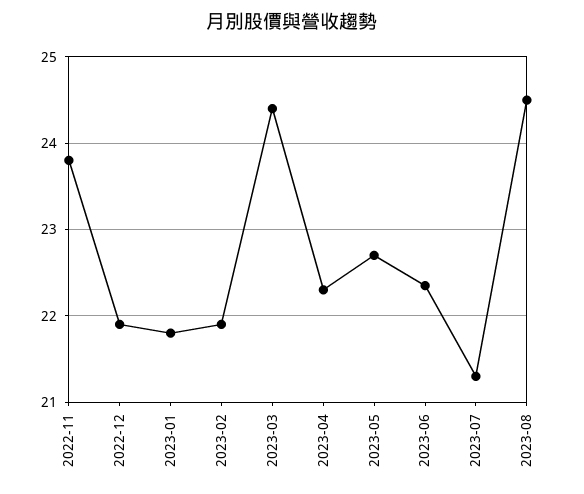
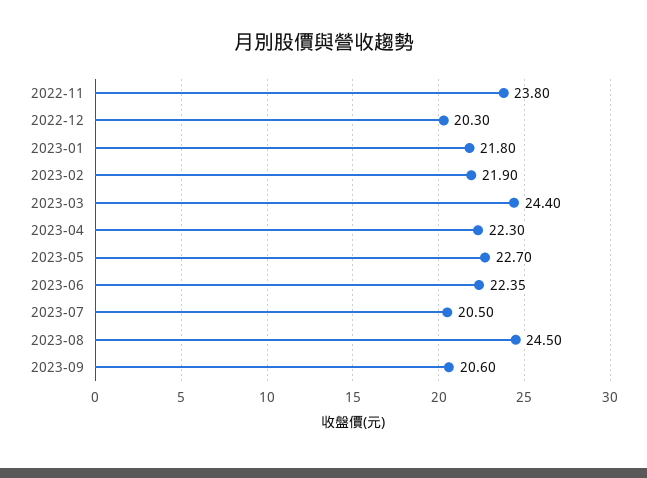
2022-12: 21.9 -> 20.3
2023-07: 21.3 -> 20.5
2023-09: none -> 20.6

